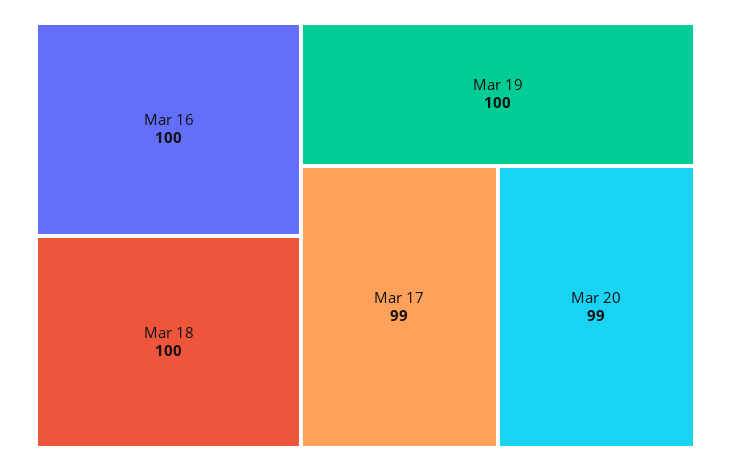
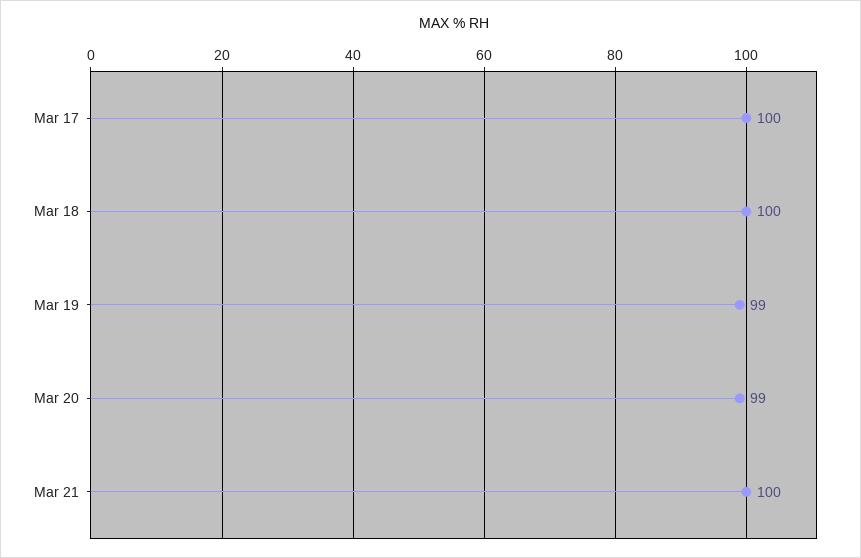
Mar 16: 100 -> none
Mar 19: 100 -> 99
Mar 17: 99 -> 100
Mar 21: none -> 100

